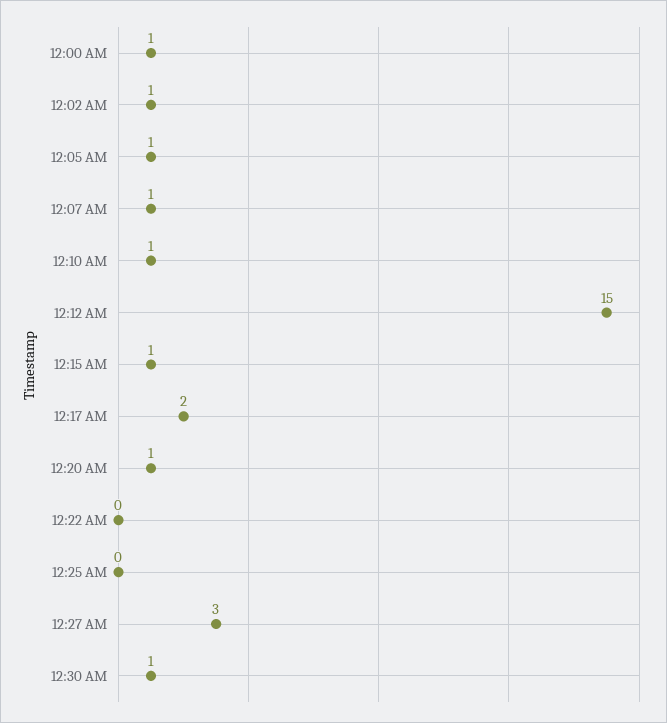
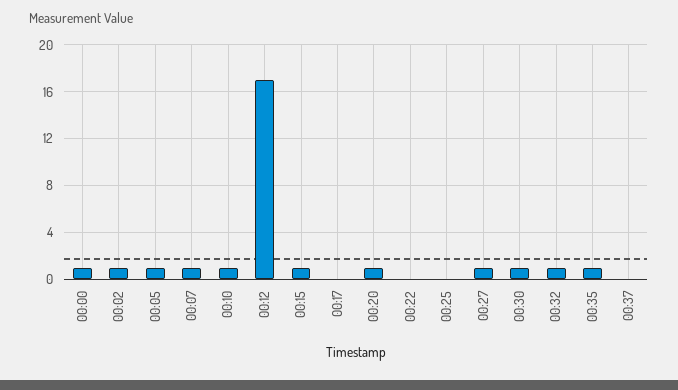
12:12 AM: 15 -> 17
12:17 AM: 2 -> 0
12:27 AM: 3 -> 1
00:32: none -> 1
00:35: none -> 1
00:37: none -> 0

